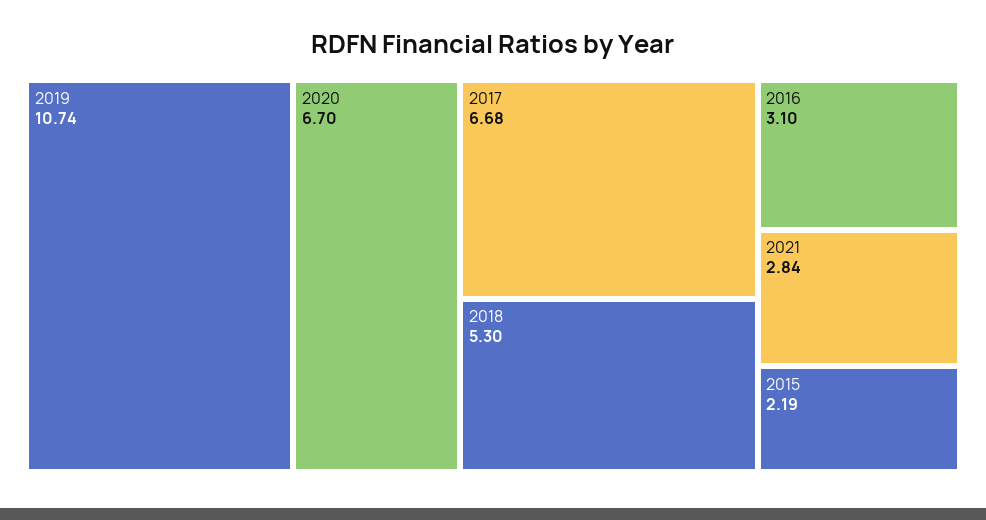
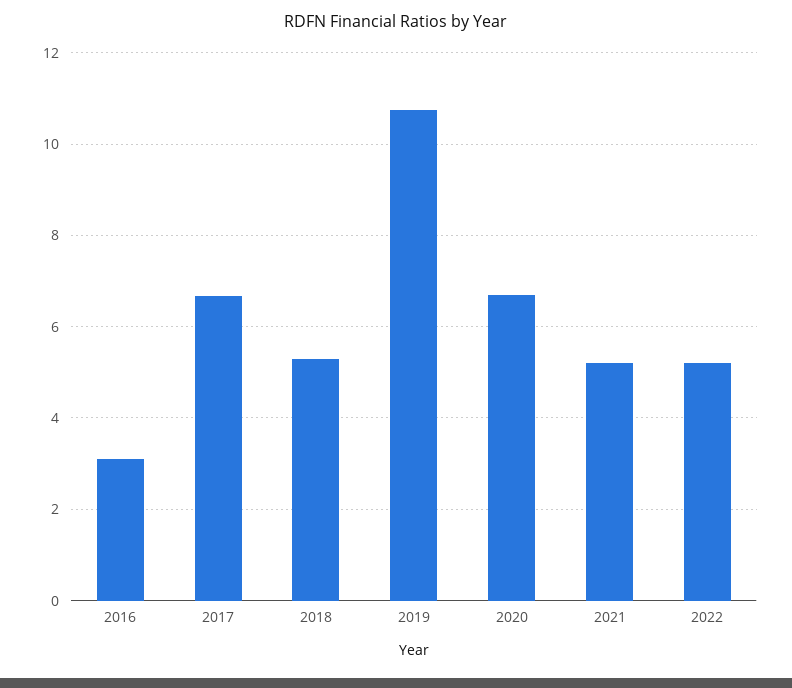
2021: 2.84 -> 5.2
2015: 2.19 -> none
2022: none -> 5.2

